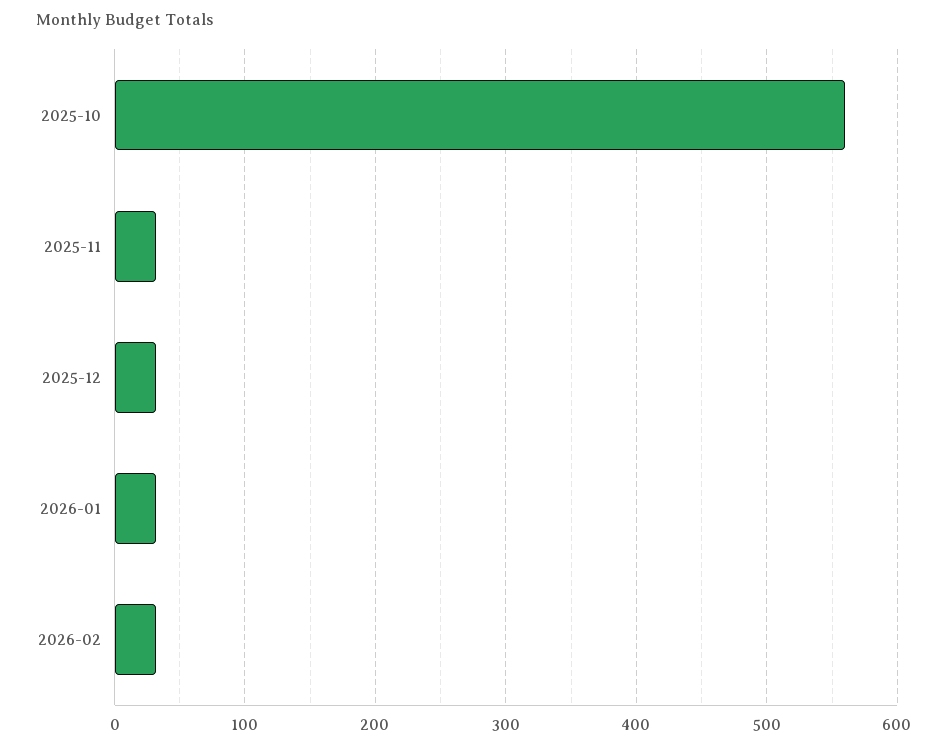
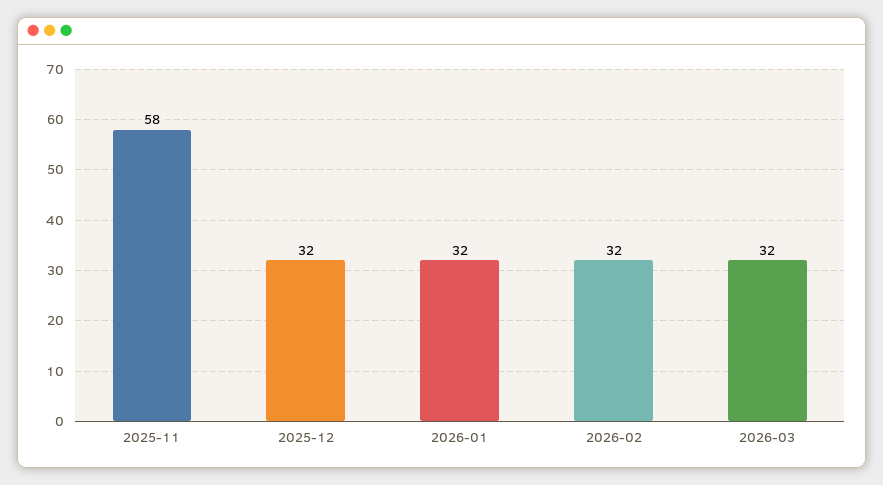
2025-10: 560 -> none
2025-11: 30 -> 58
2026-03: none -> 32

